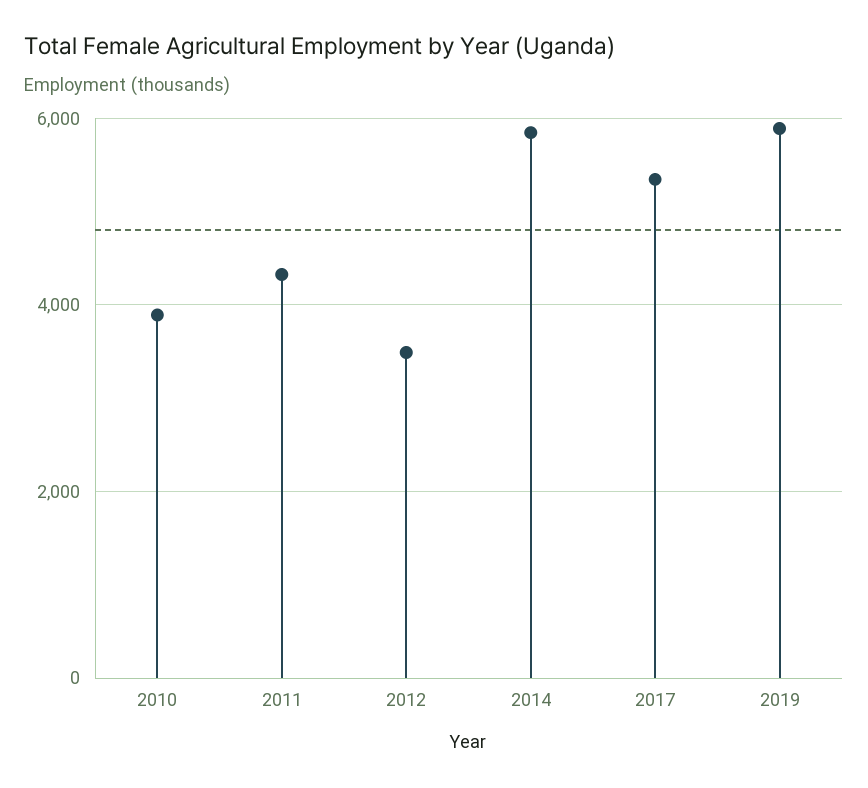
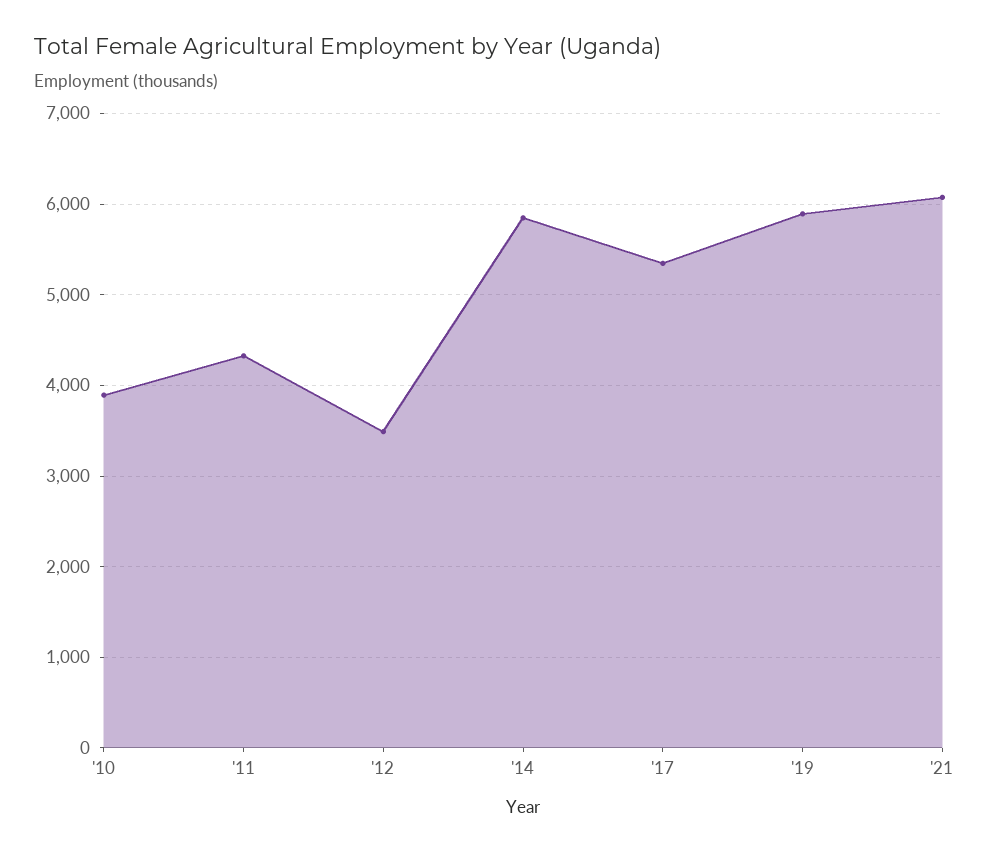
'21: none -> 6100

